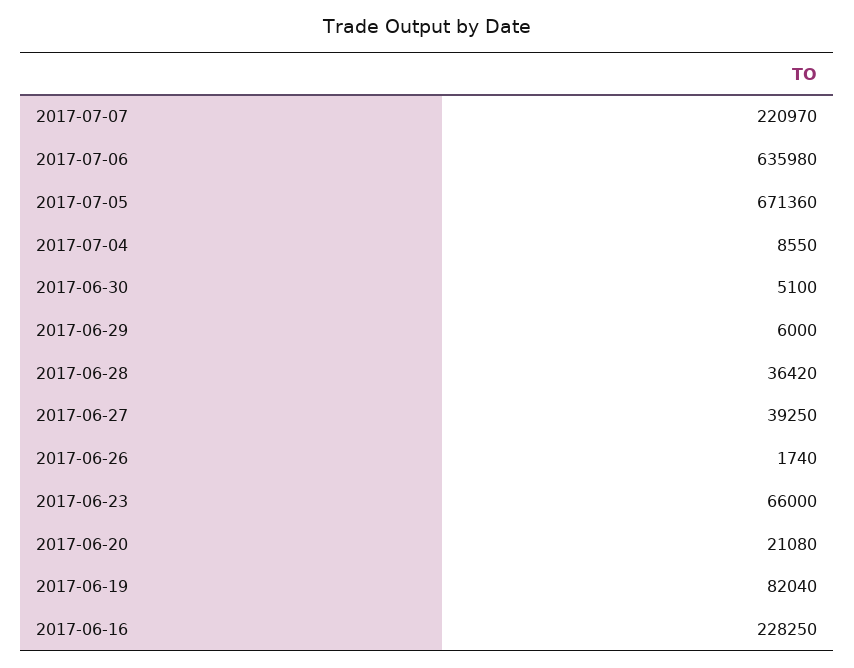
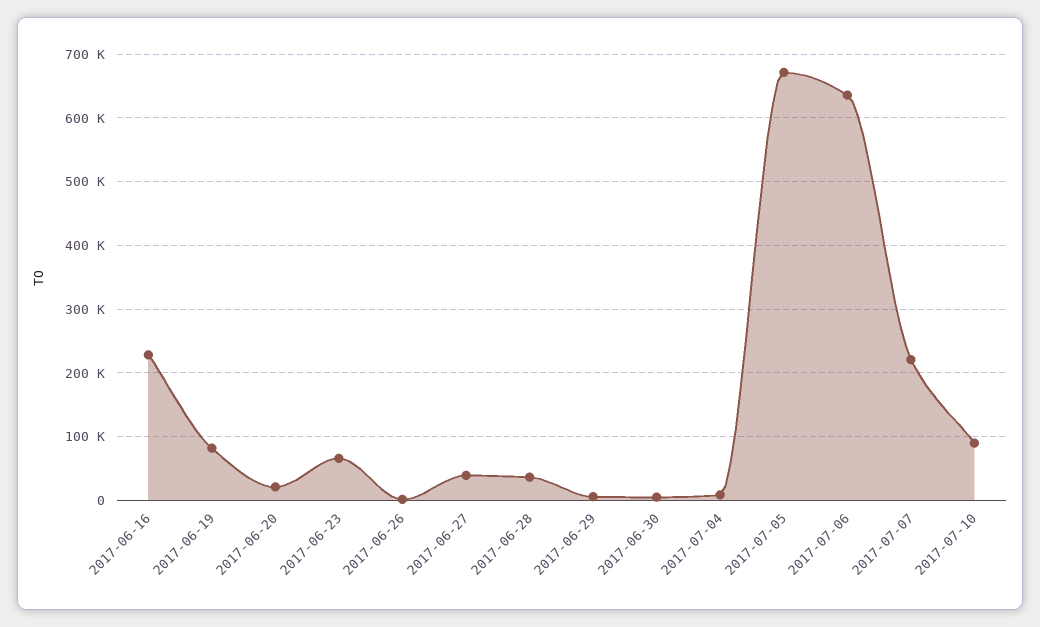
2017-07-10: none -> 90000

